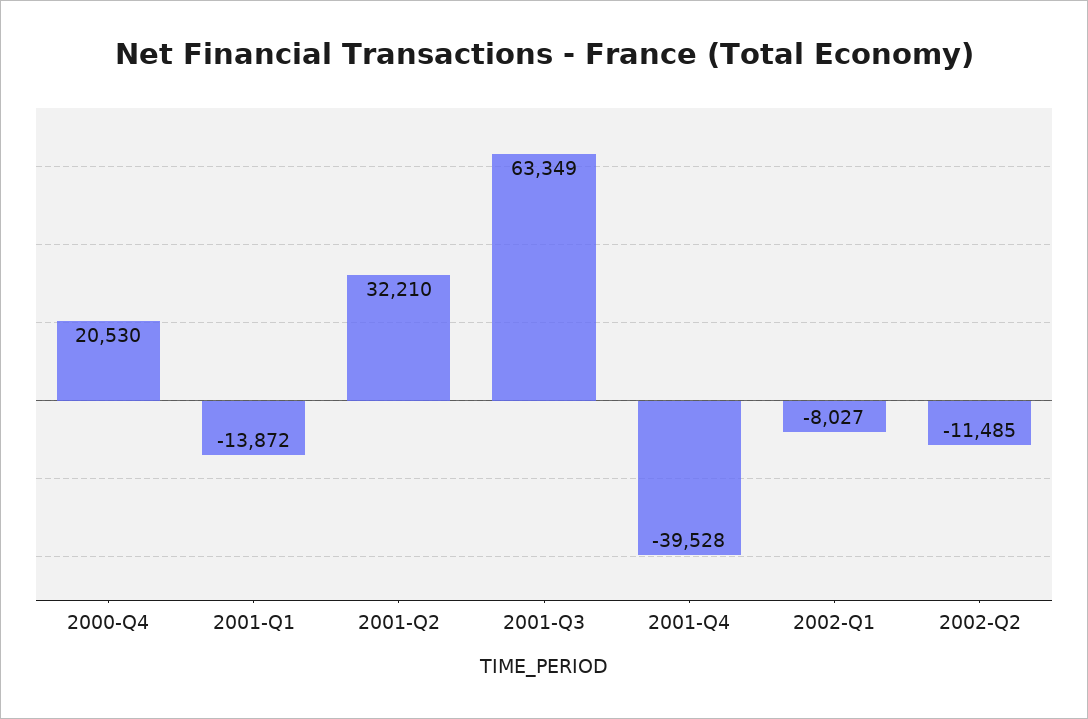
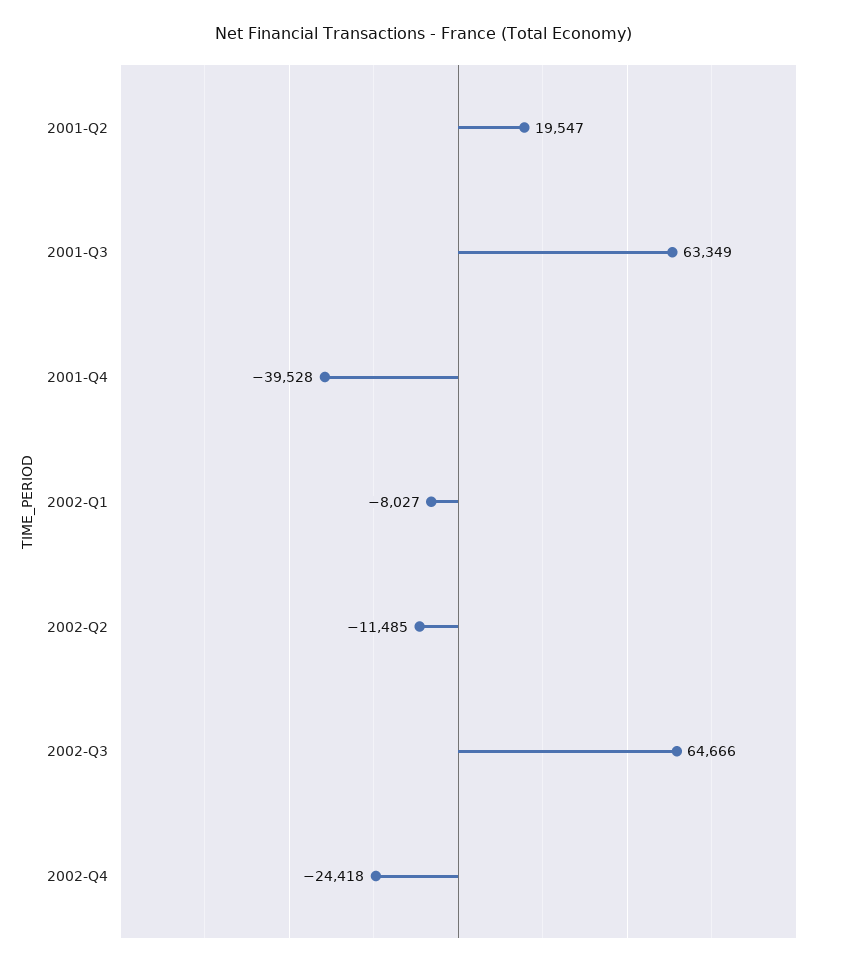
2000-Q4: 20530 -> none
2001-Q1: -13872 -> none
2001-Q2: 32210 -> 19547
2002-Q3: none -> 64666
2002-Q4: none -> -24418

